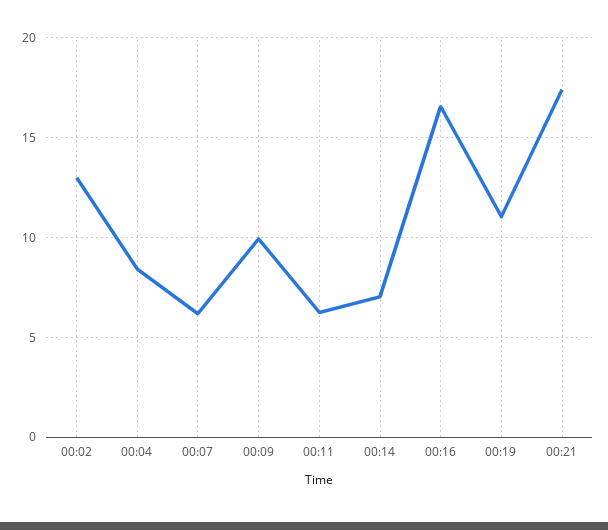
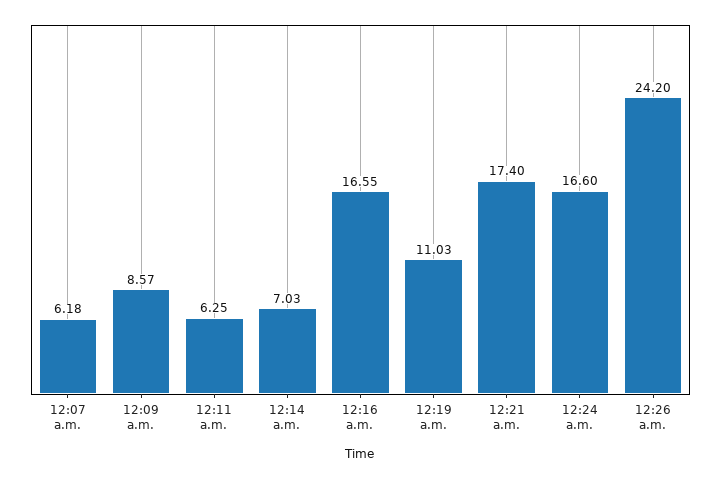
00:02: 13 -> none
00:04: 8.5 -> none
00:09: 10 -> 8.57
12:24 a.m.: none -> 16.6
12:26 a.m.: none -> 24.2

